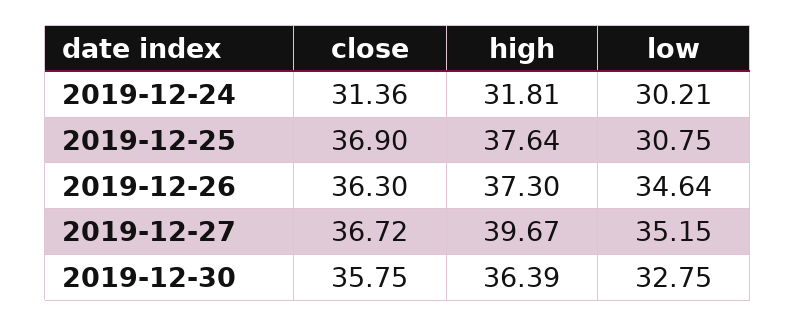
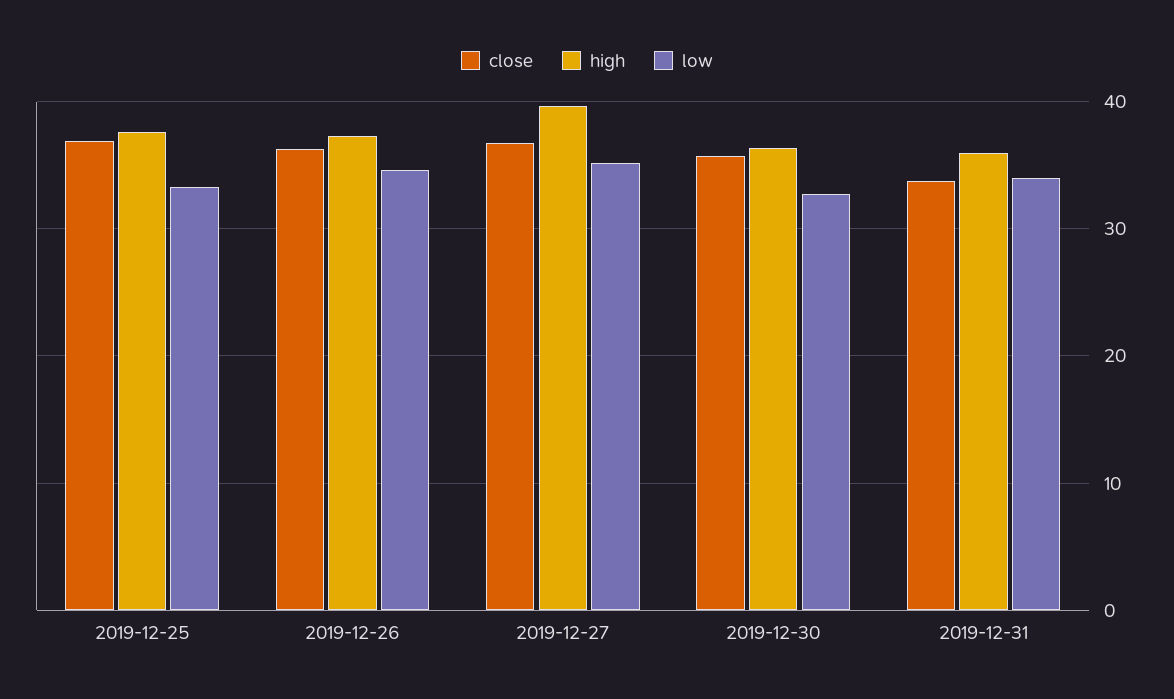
close, 2019-12-24: 31.36 -> none
high, 2019-12-24: 31.81 -> none
low, 2019-12-24: 30.21 -> none
low, 2019-12-25: 30.75 -> 33
close, 2019-12-31: none -> 34
high, 2019-12-31: none -> 36
low, 2019-12-31: none -> 34

